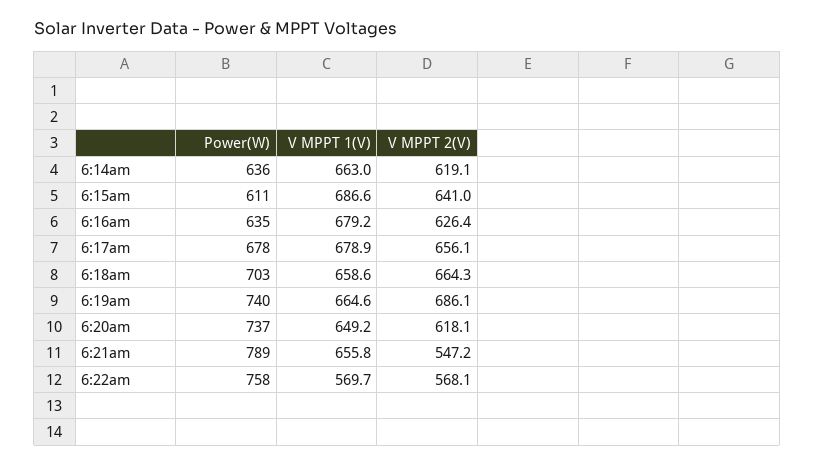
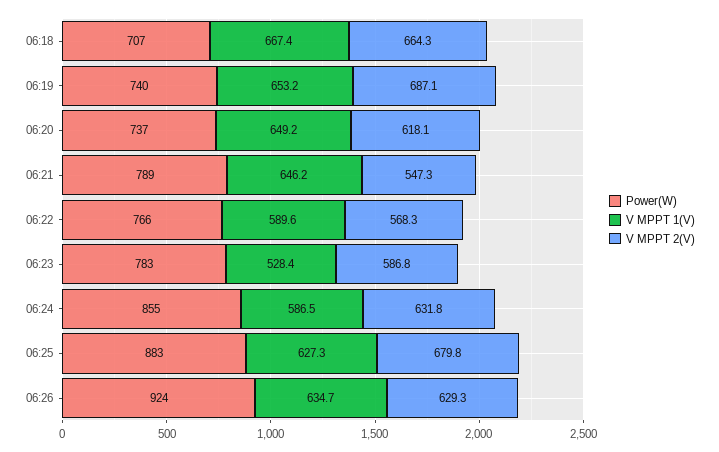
Power(W), 6:14am: 636 -> none
V MPPT 1(V), 6:14am: 663 -> none
V MPPT 2(V), 6:14am: 619.1 -> none
Power(W), 6:15am: 611 -> none
V MPPT 1(V), 6:15am: 686.6 -> none
V MPPT 2(V), 6:15am: 641 -> none
Power(W), 6:16am: 635 -> none
V MPPT 1(V), 6:16am: 679.2 -> none
V MPPT 2(V), 6:16am: 626.4 -> none
Power(W), 6:17am: 678 -> none
V MPPT 1(V), 6:17am: 678.9 -> none
V MPPT 2(V), 6:17am: 656.1 -> none
Power(W), 6:18am: 703 -> 707
V MPPT 1(V), 6:18am: 658.6 -> 667.4
V MPPT 1(V), 6:19am: 664.6 -> 653.2
V MPPT 2(V), 6:19am: 686.1 -> 687.1
V MPPT 1(V), 6:21am: 655.8 -> 646.2
V MPPT 2(V), 6:21am: 547.2 -> 547.3
Power(W), 6:22am: 758 -> 766
V MPPT 1(V), 6:22am: 569.7 -> 589.6
V MPPT 2(V), 6:22am: 568.1 -> 568.3
Power(W), 06:23: none -> 783
V MPPT 1(V), 06:23: none -> 528.4
V MPPT 2(V), 06:23: none -> 586.8
Power(W), 06:24: none -> 855
V MPPT 1(V), 06:24: none -> 586.5
V MPPT 2(V), 06:24: none -> 631.8
Power(W), 06:25: none -> 883
V MPPT 1(V), 06:25: none -> 627.3
V MPPT 2(V), 06:25: none -> 679.8
Power(W), 06:26: none -> 924
V MPPT 1(V), 06:26: none -> 634.7
V MPPT 2(V), 06:26: none -> 629.3

